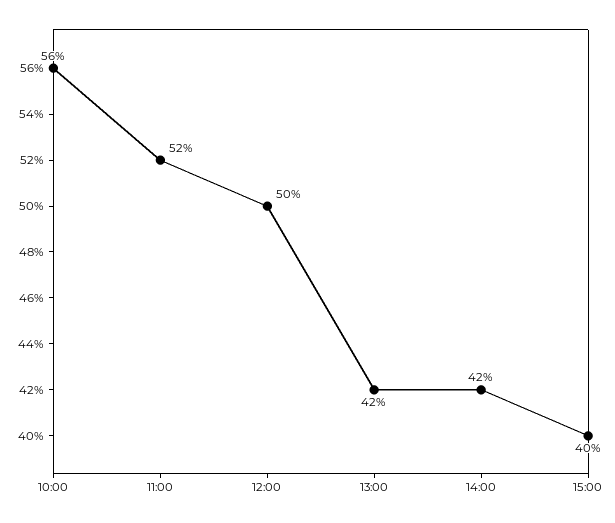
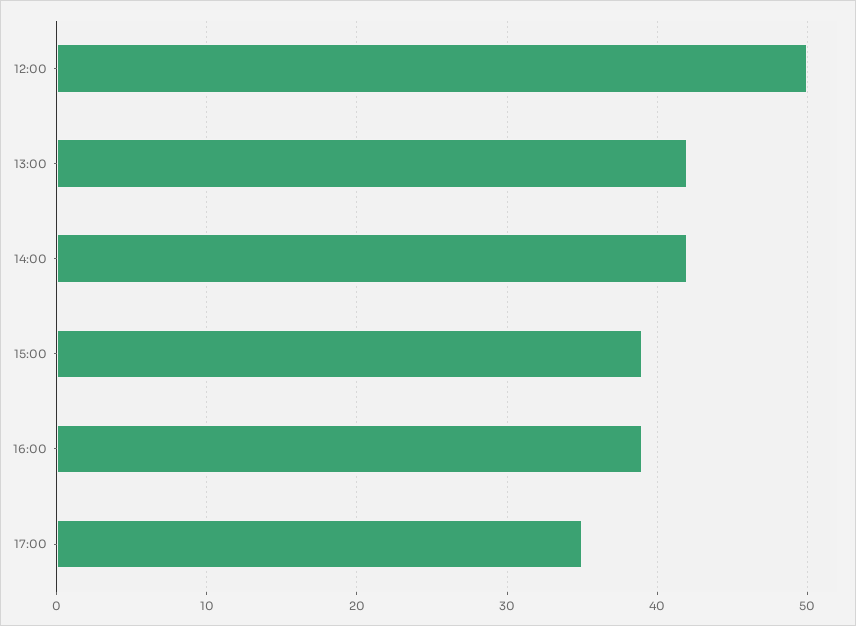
10:00: 56 -> none
11:00: 52 -> none
15:00: 40 -> 39
16:00: none -> 39
17:00: none -> 35

